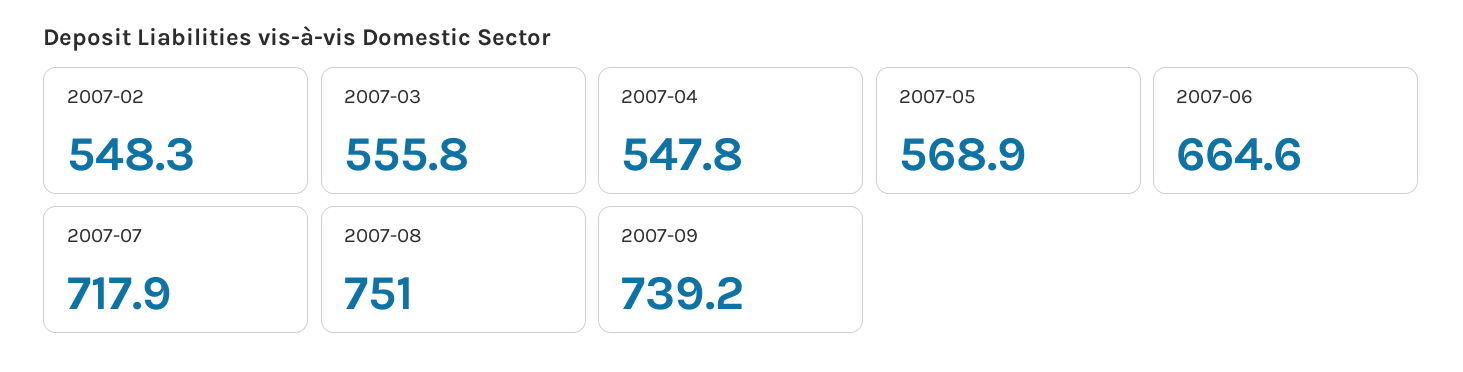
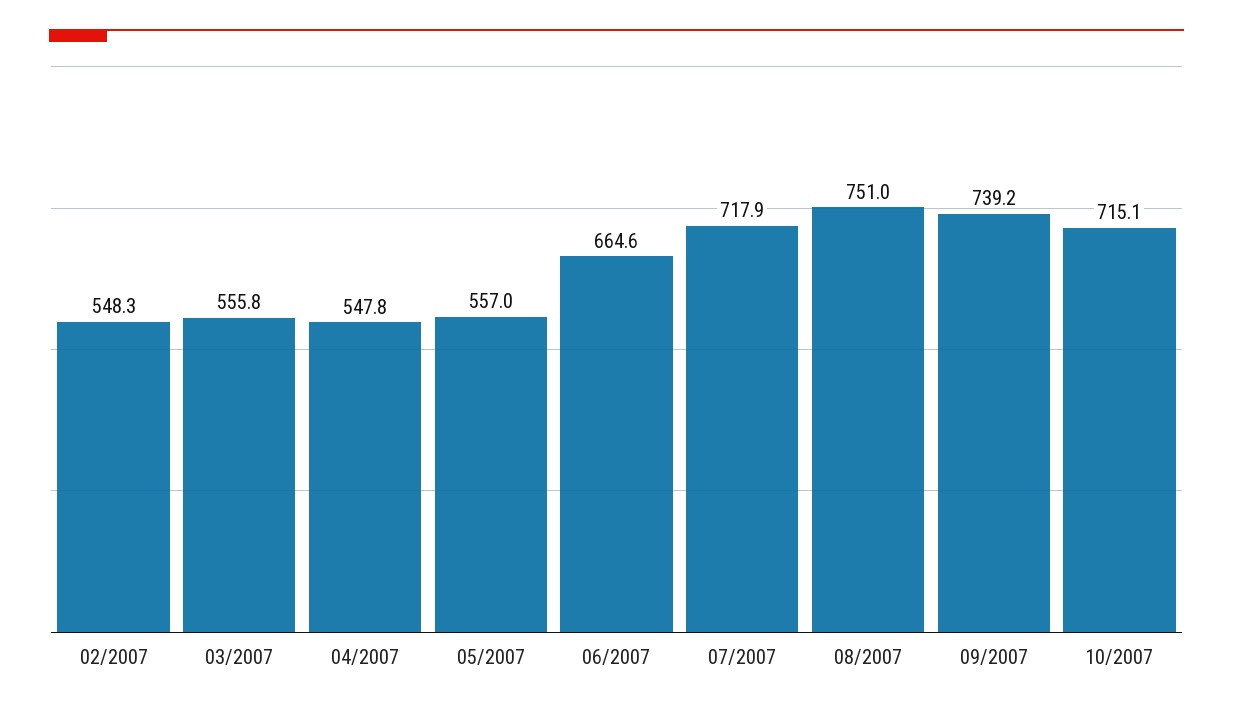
2007-05: 568.9 -> 557
10/2007: none -> 715.1

